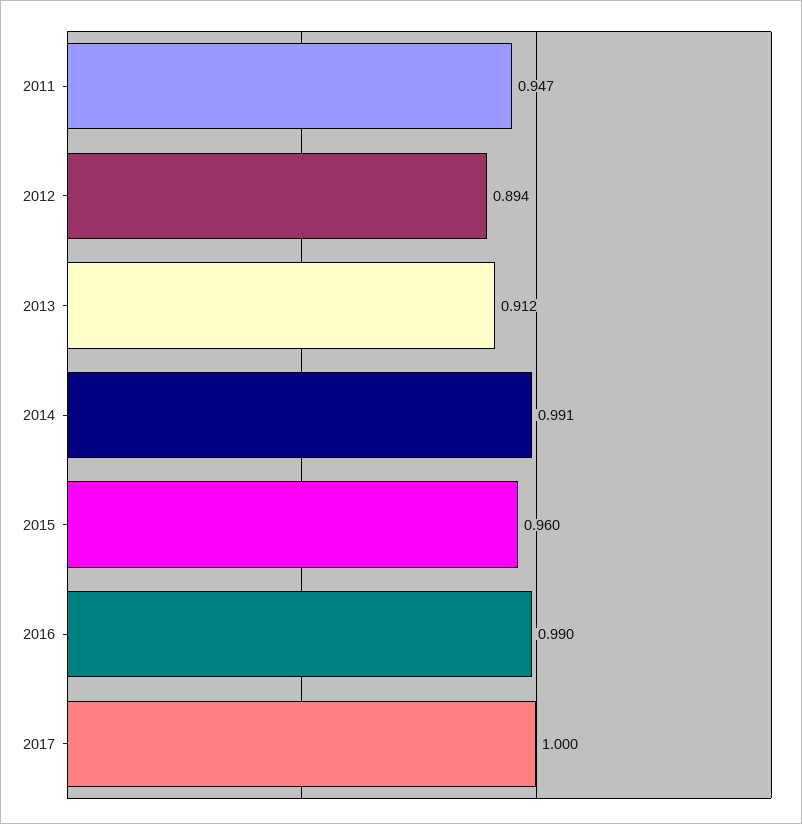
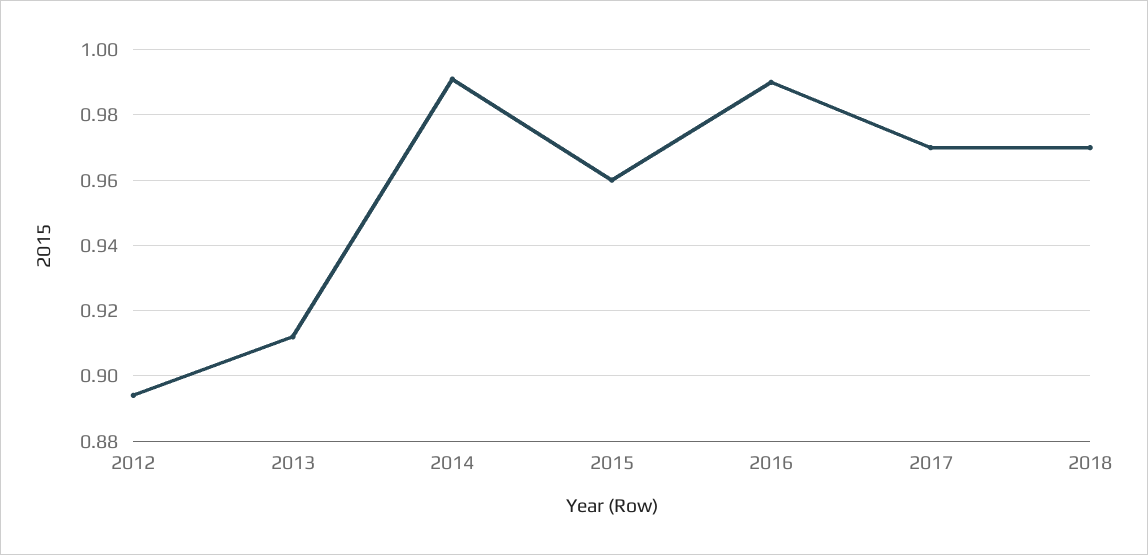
2011: 0.947 -> none
2017: 1 -> 0.97
2018: none -> 0.97

